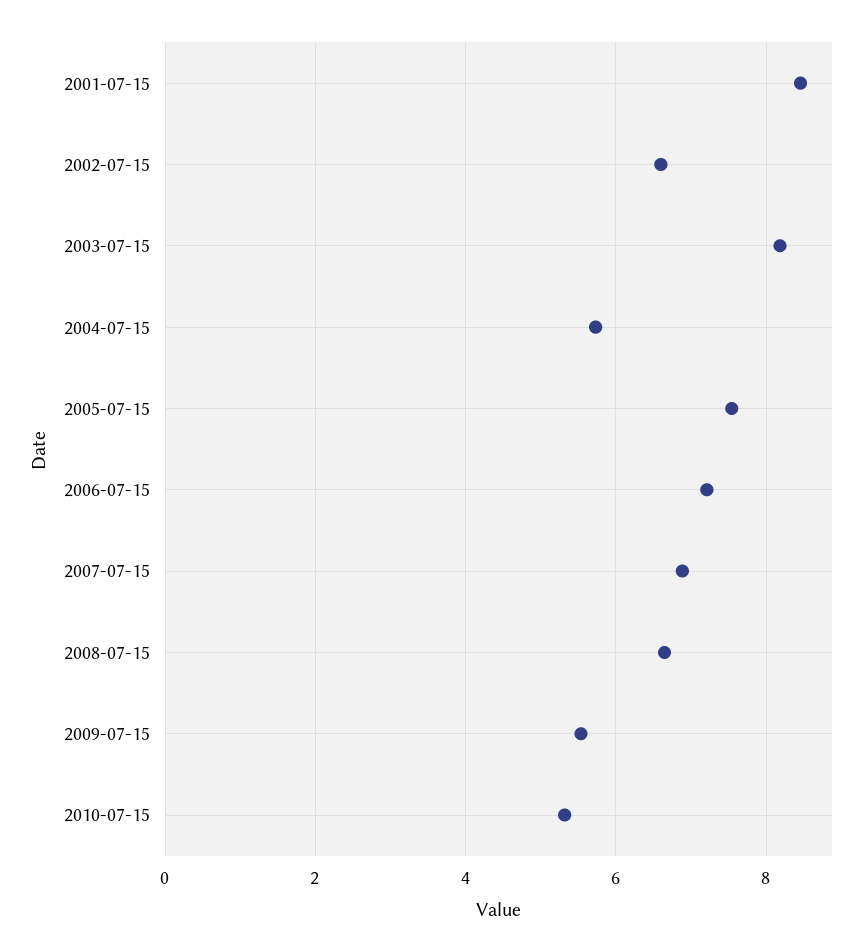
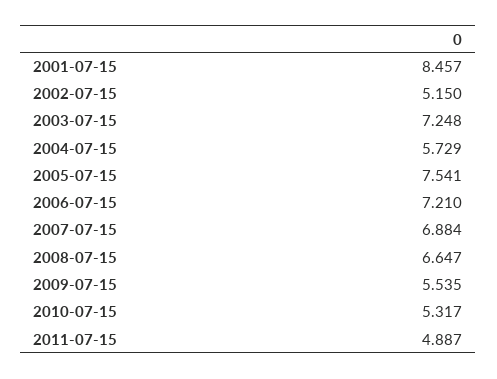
2002-07-15: 6.6 -> 5.15
2003-07-15: 8.2 -> 7.248
2011-07-15: none -> 4.887

